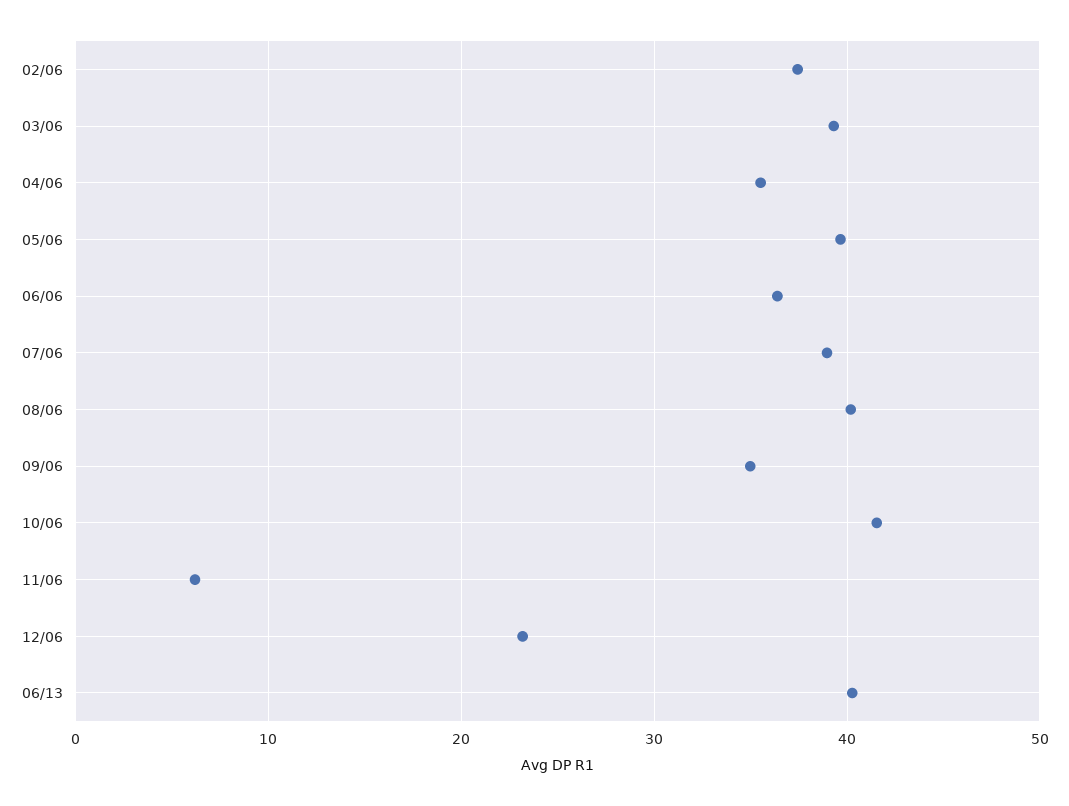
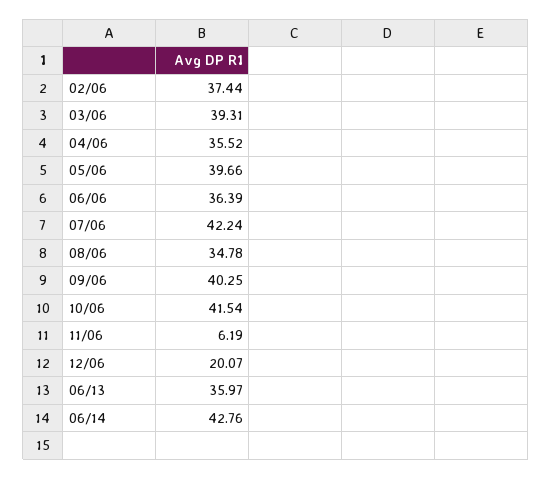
07/06: 39 -> 42.24
08/06: 40 -> 34.78
09/06: 35 -> 40.25
12/06: 23 -> 20.07
06/13: 40 -> 35.97
06/14: none -> 42.76

